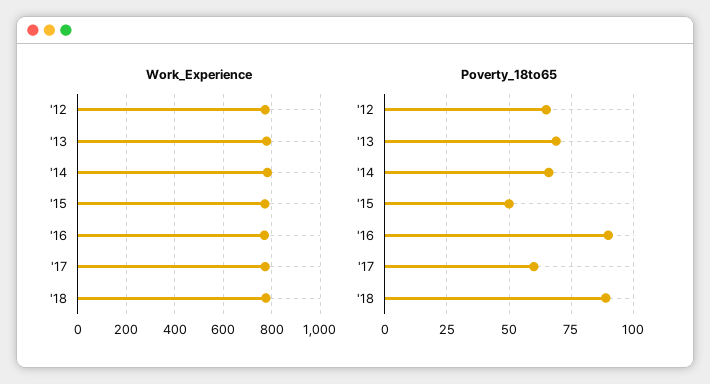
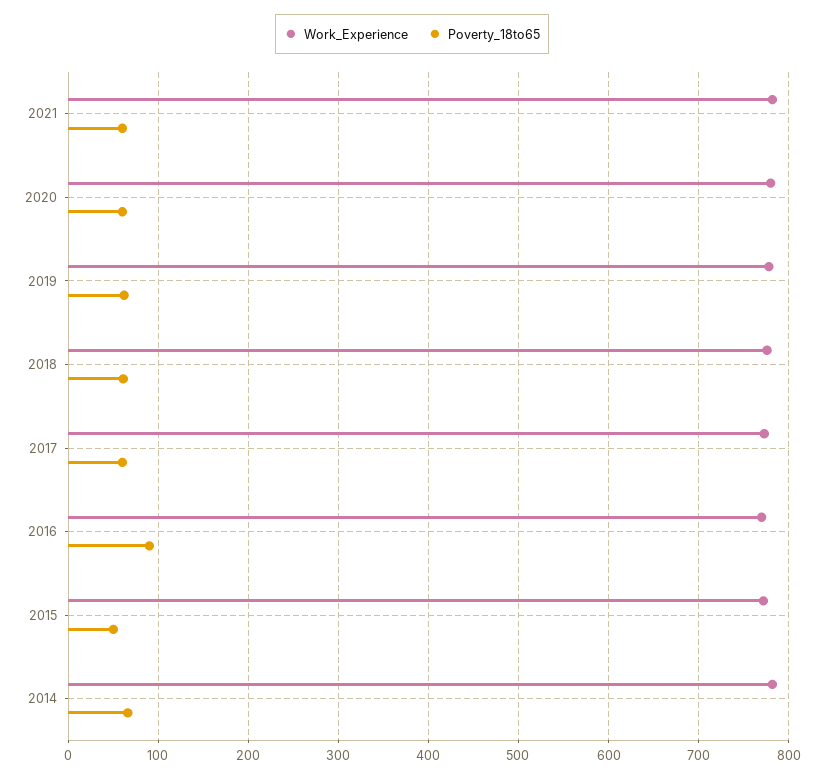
Work_Experience, '12: 775 -> none
Work_Experience, '13: 775 -> none
Poverty_18to65, '12: 65 -> none
Poverty_18to65, '13: 70 -> none
Poverty_18to65, '18: 90 -> 60
Work_Experience, 2021: none -> 780
Poverty_18to65, 2021: none -> 60
Work_Experience, 2020: none -> 780
Poverty_18to65, 2020: none -> 60
Work_Experience, 2019: none -> 780
Poverty_18to65, 2019: none -> 60

